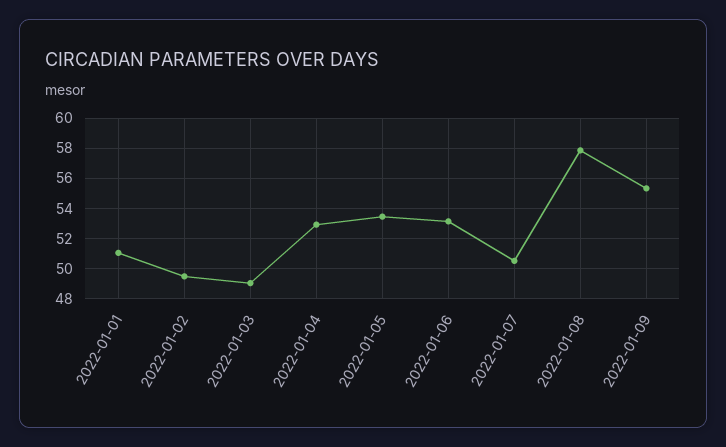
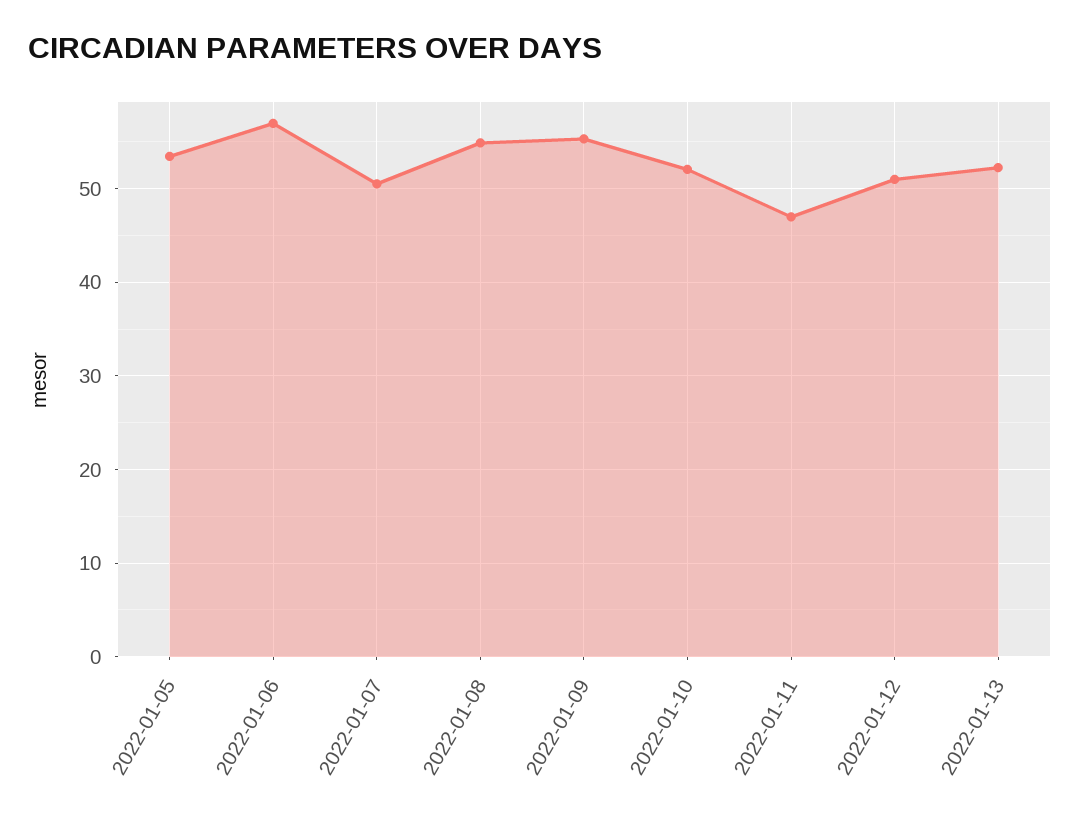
2022-01-01: 51 -> none
2022-01-02: 49.5 -> none
2022-01-03: 49 -> none
2022-01-04: 53 -> none
2022-01-06: 53 -> 57
2022-01-08: 58 -> 55
2022-01-10: none -> 52
2022-01-11: none -> 47
2022-01-12: none -> 51
2022-01-13: none -> 52

